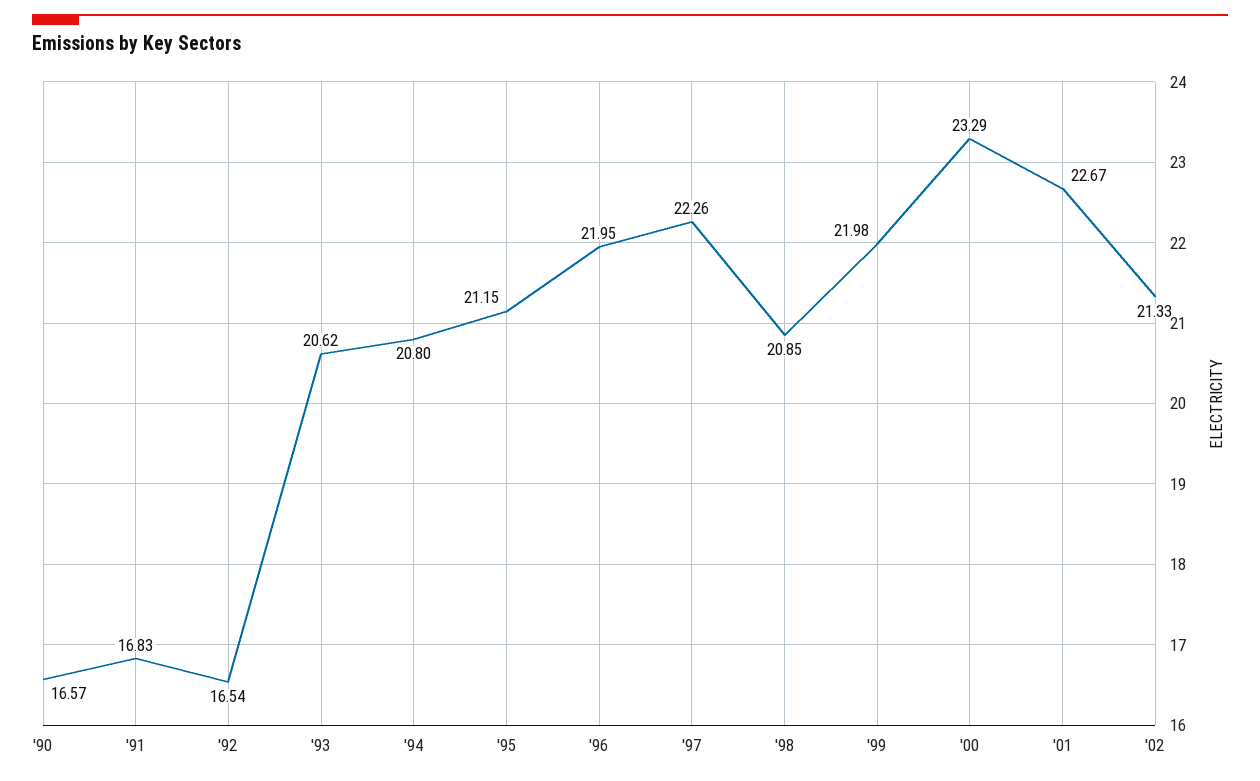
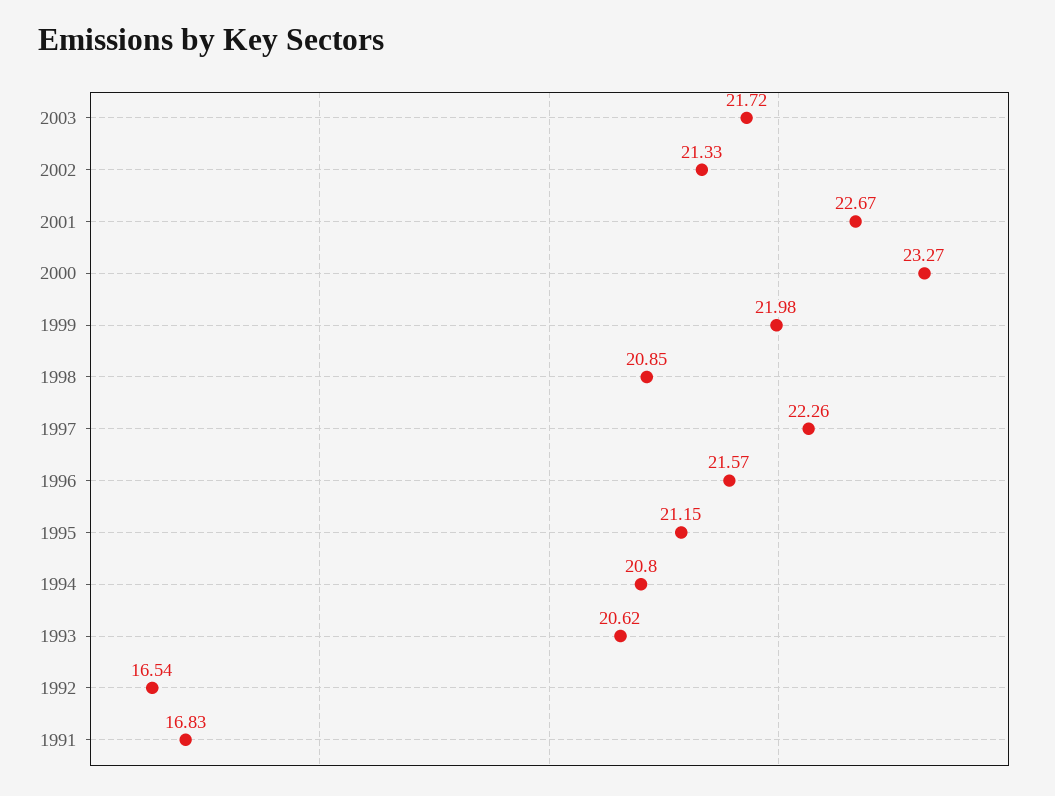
'90: 16.57 -> none
'96: 21.95 -> 21.57
'00: 23.29 -> 23.27
2003: none -> 21.72

